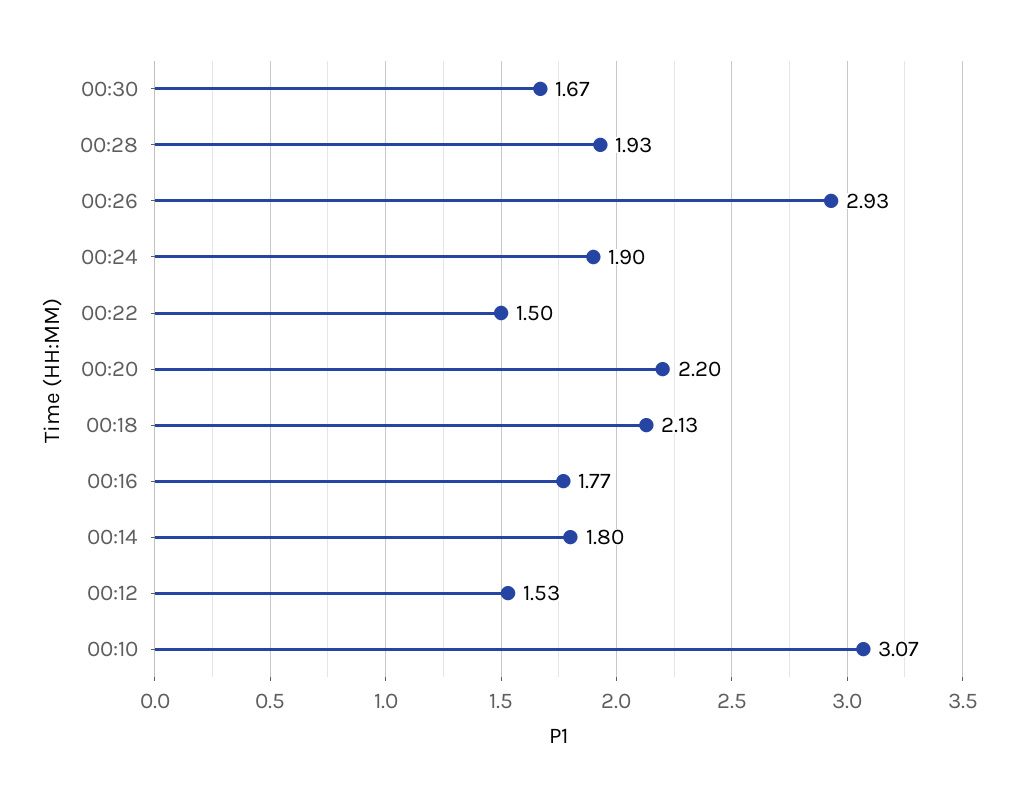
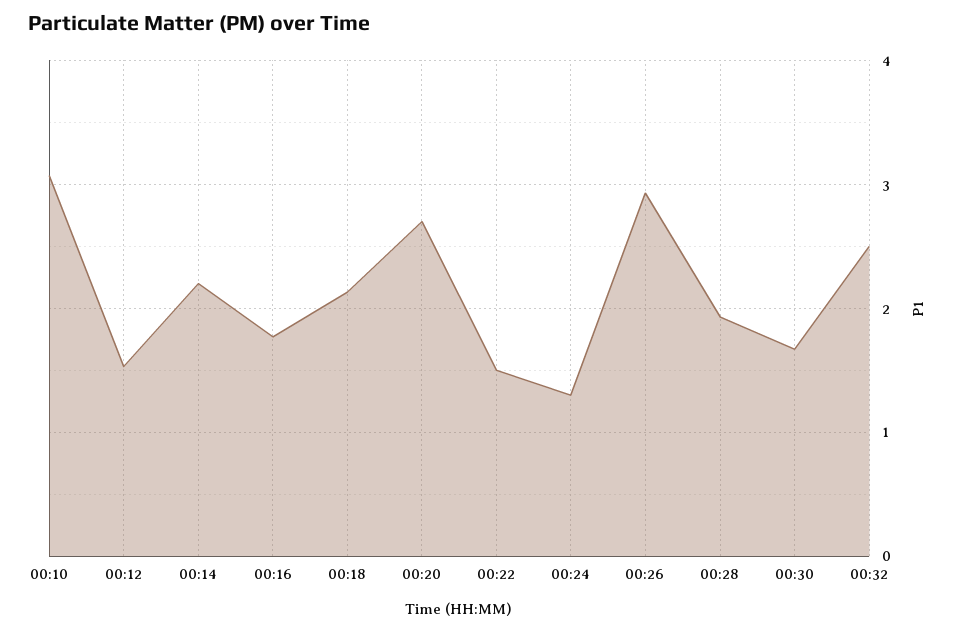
00:24: 1.9 -> 1.3
00:20: 2.2 -> 2.7
00:14: 1.8 -> 2.2
00:32: none -> 2.5

